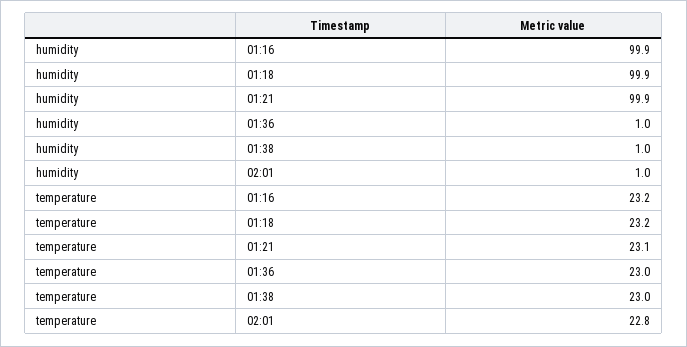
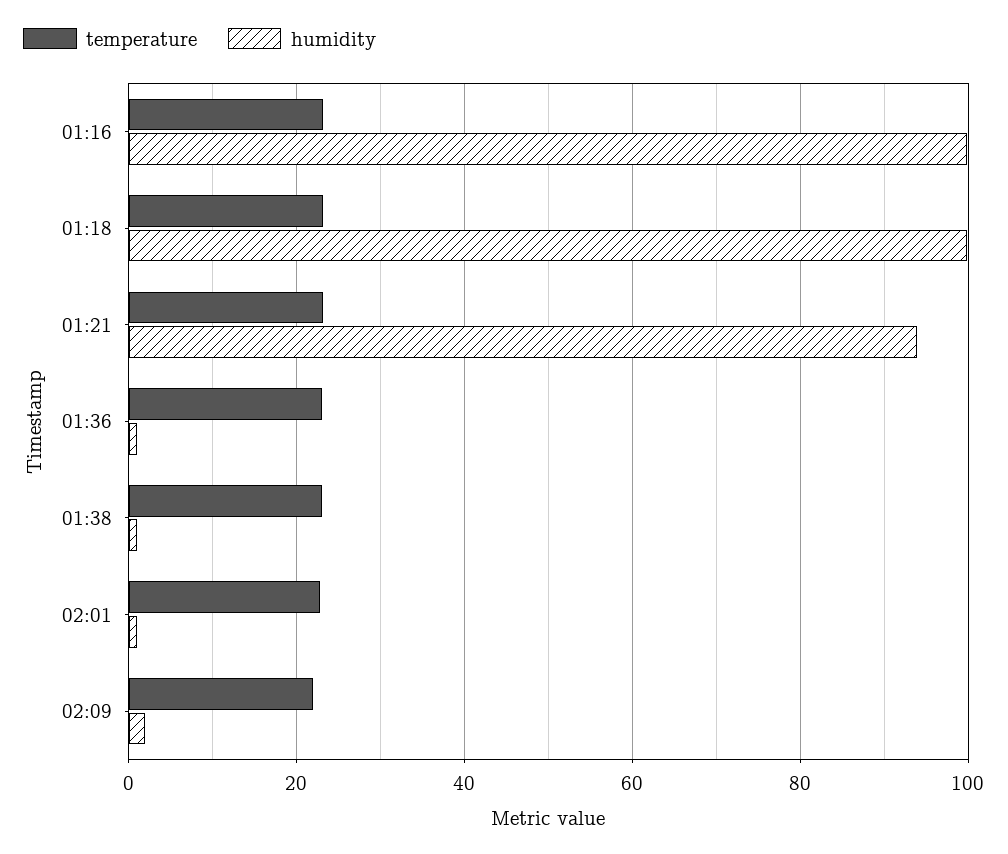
humidity, 01:21: 99.9 -> 94
temperature, 02:09: none -> 22
humidity, 02:09: none -> 2

